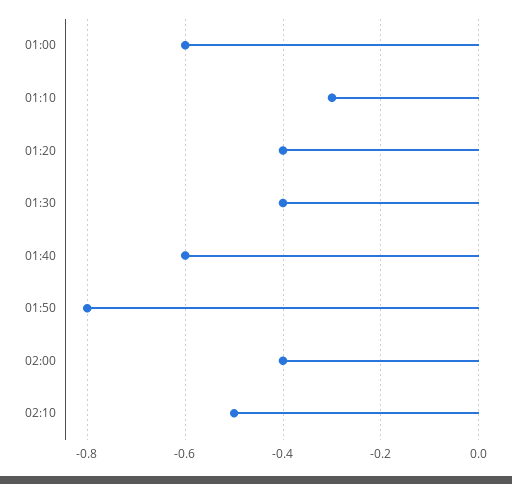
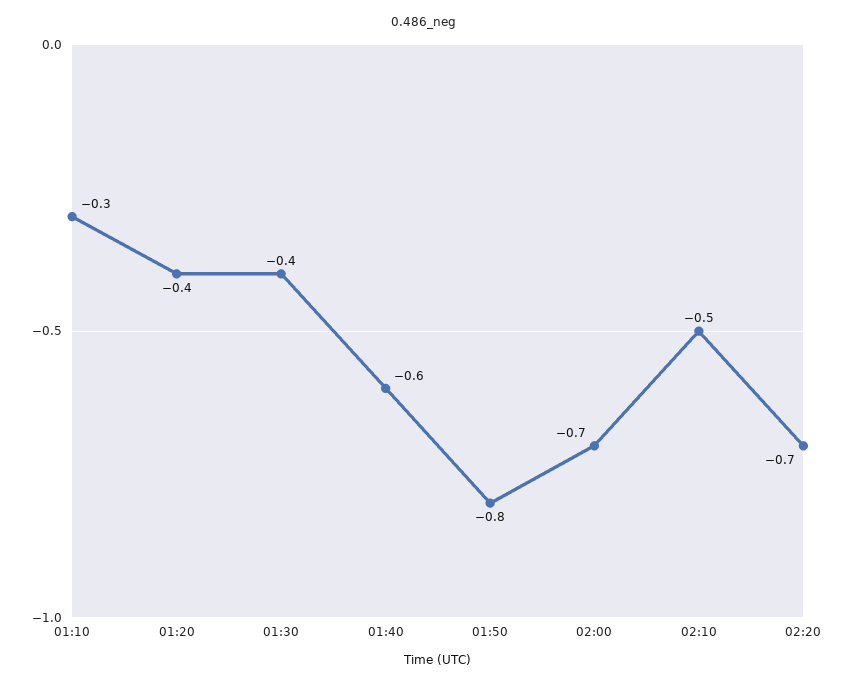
01:00: -0.6 -> none
02:00: -0.4 -> -0.7
02:20: none -> -0.7

